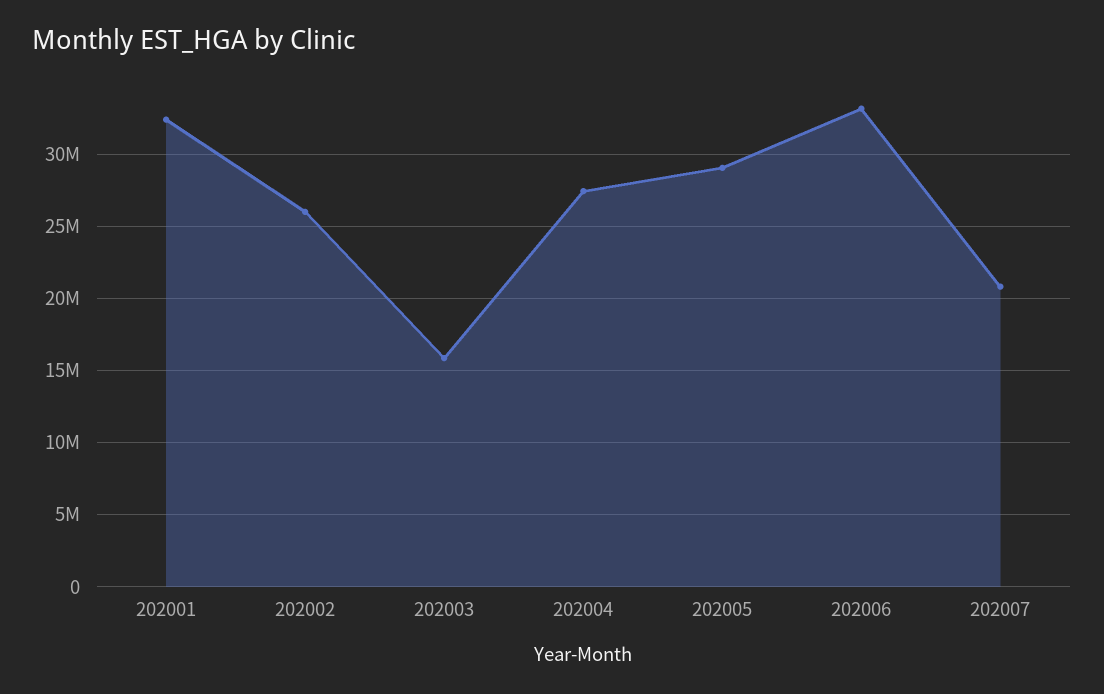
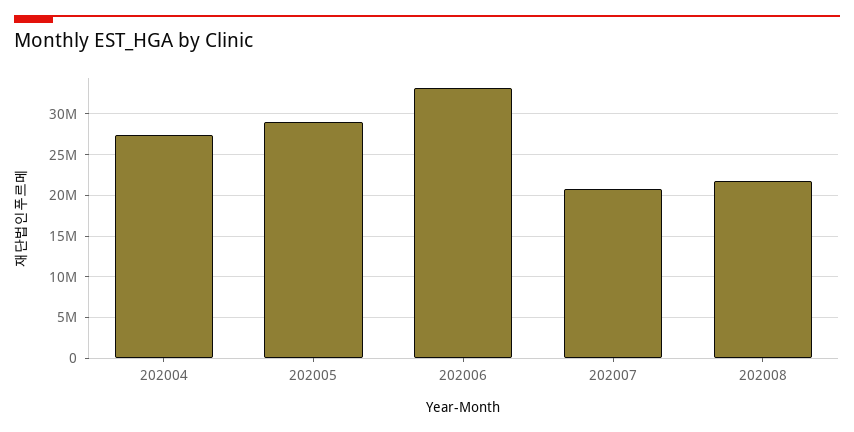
202001: 32500000 -> none
202002: 26000000 -> none
202003: 16000000 -> none
202008: none -> 22000000

